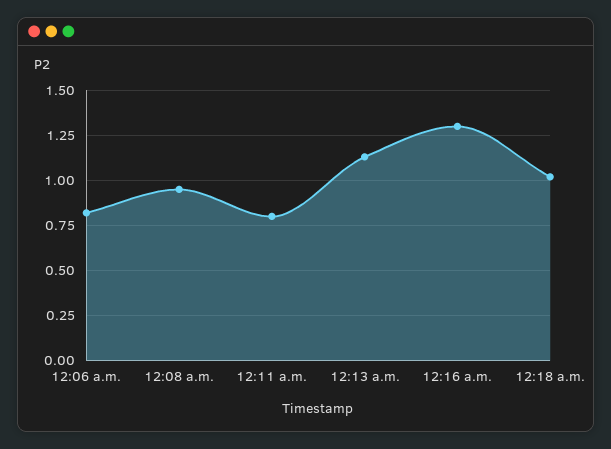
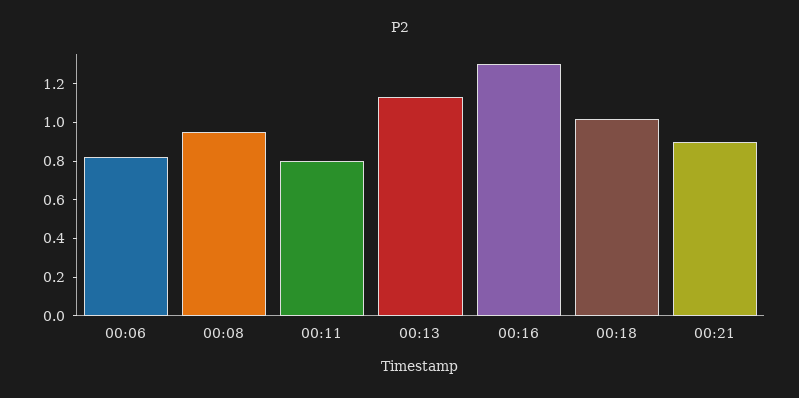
00:21: none -> 0.9

